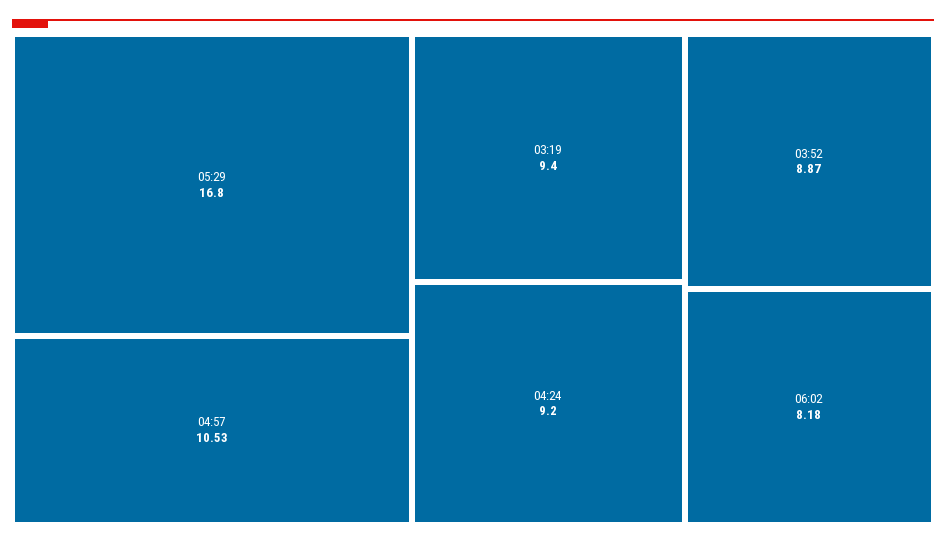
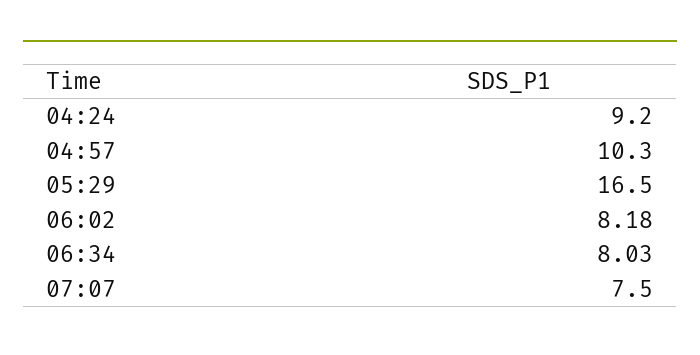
05:29: 16.8 -> 16.5
04:57: 10.53 -> 10.3
03:19: 9.4 -> none
03:52: 8.87 -> none
06:34: none -> 8.03
07:07: none -> 7.5

